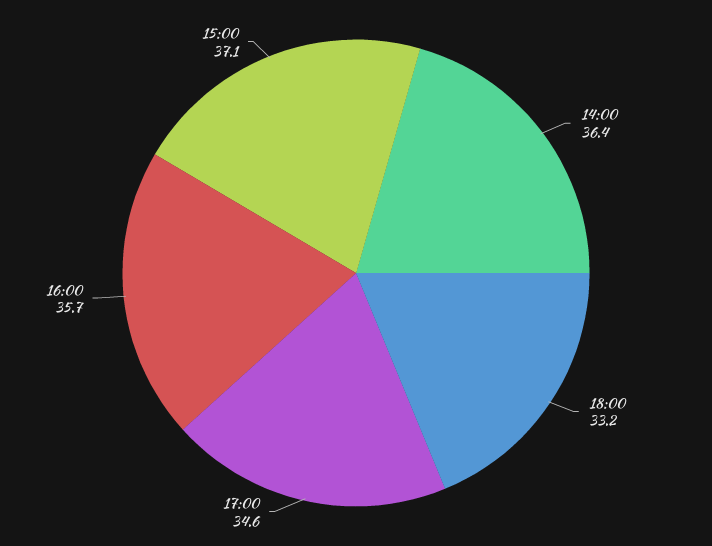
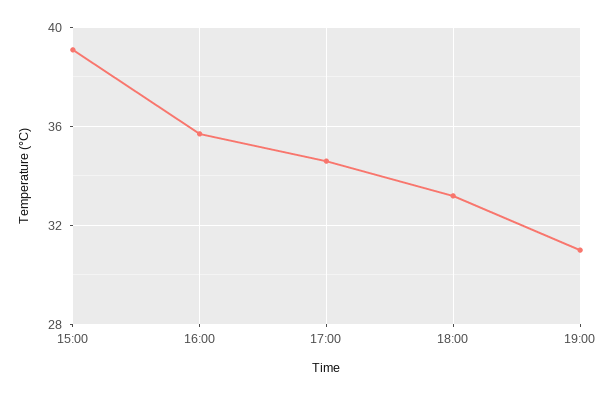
14:00: 36.4 -> none
15:00: 37.1 -> 39
19:00: none -> 31

